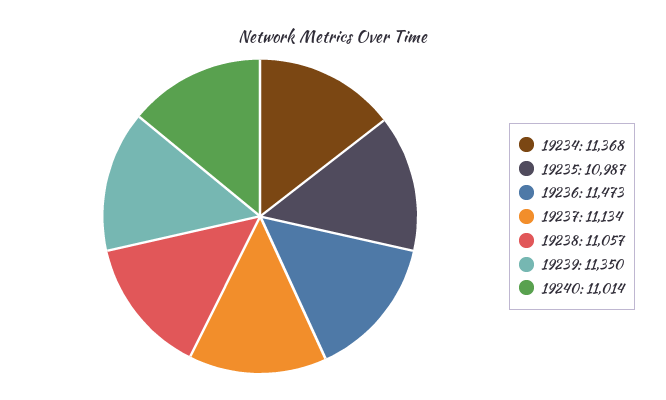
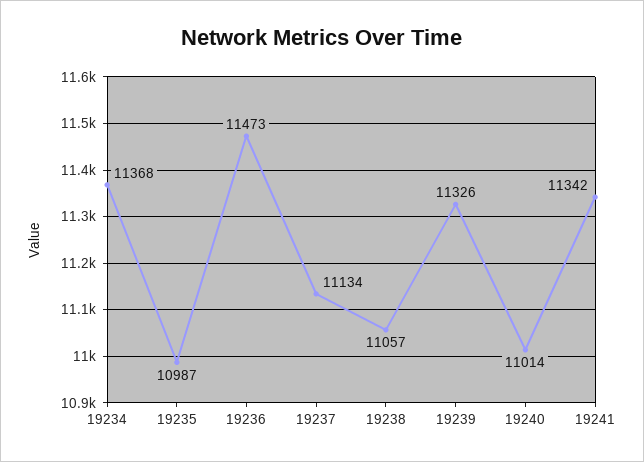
19239: 11350 -> 11326
19241: none -> 11342

